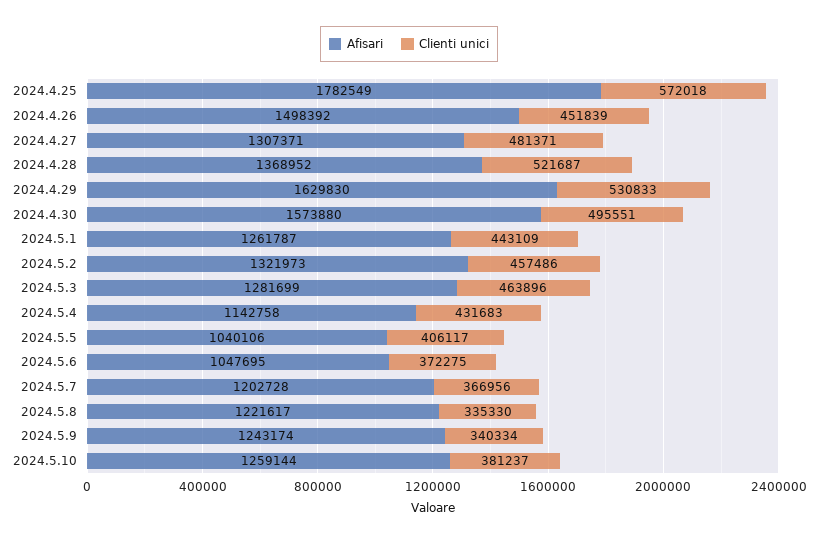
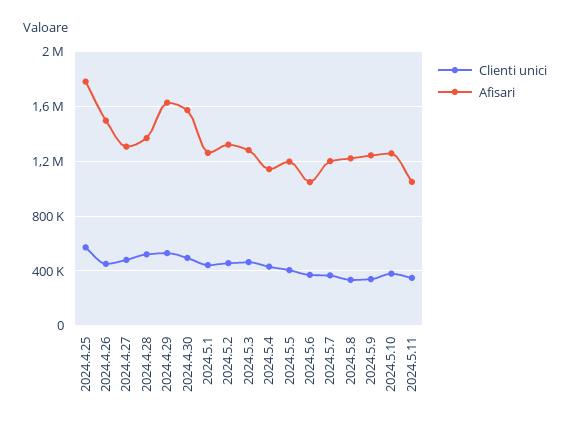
Afisari, 2024.5.5: 1040106 -> 1200000
Clienti unici, 2024.5.11: none -> 350000
Afisari, 2024.5.11: none -> 1050000

